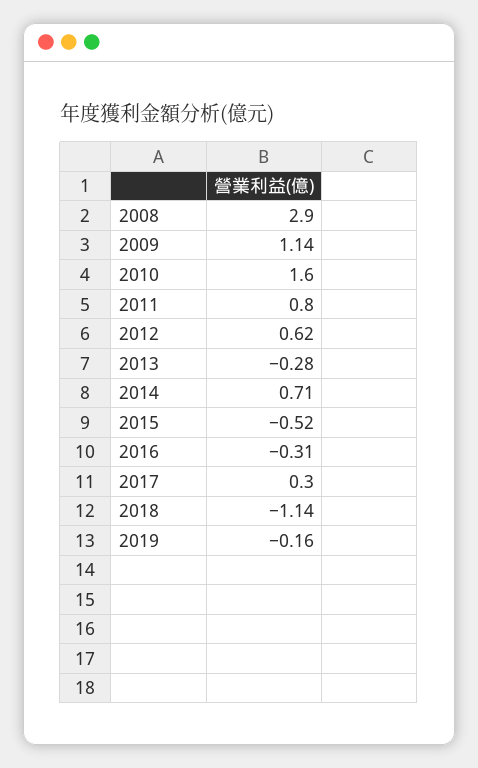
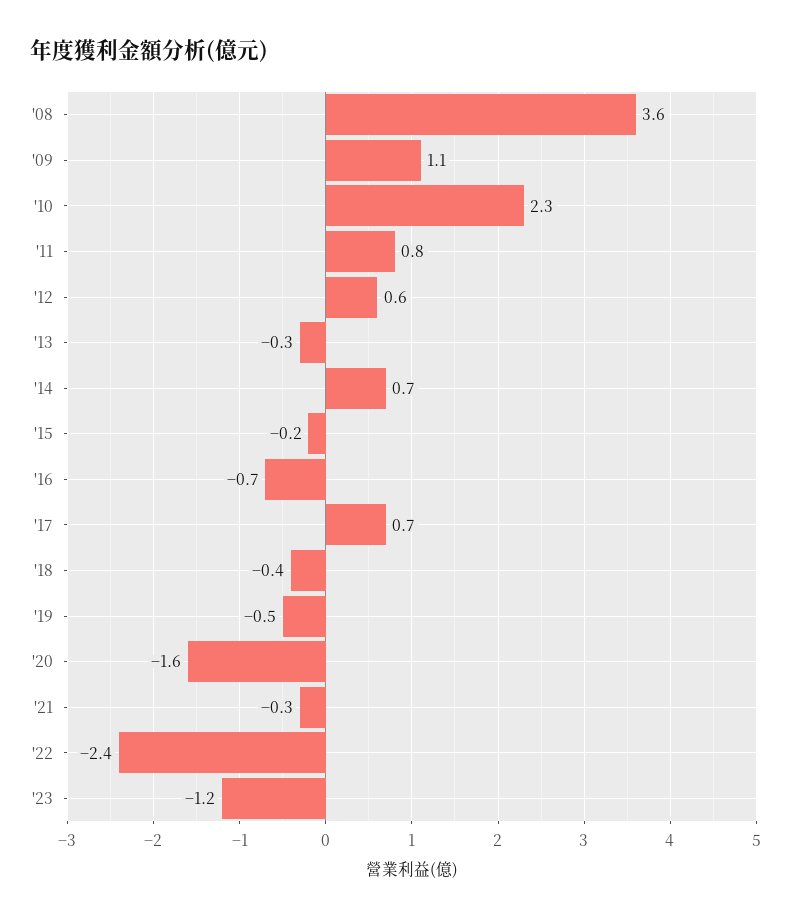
2008: 2.9 -> 3.6
2010: 1.6 -> 2.3
2015: -0.52 -> -0.2
2016: -0.31 -> -0.7
2017: 0.3 -> 0.7
2018: -1.14 -> -0.4
2019: -0.16 -> -0.5
'20: none -> -1.6
'21: none -> -0.3
'22: none -> -2.4
'23: none -> -1.2

